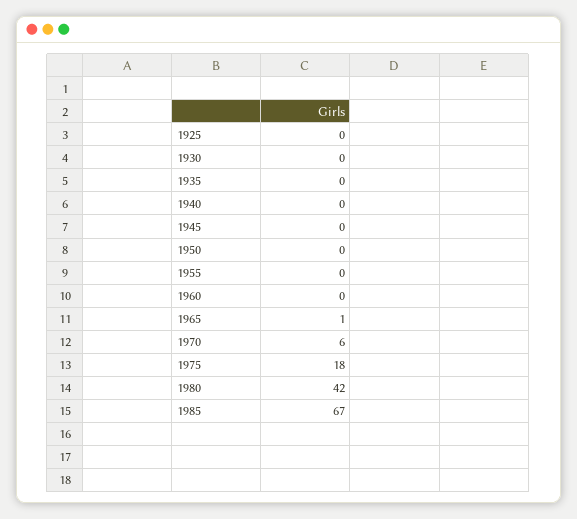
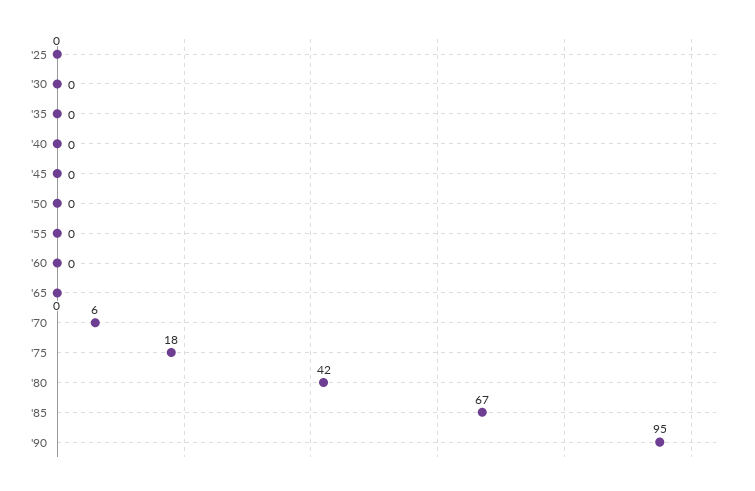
1965: 1 -> 0
'90: none -> 95

